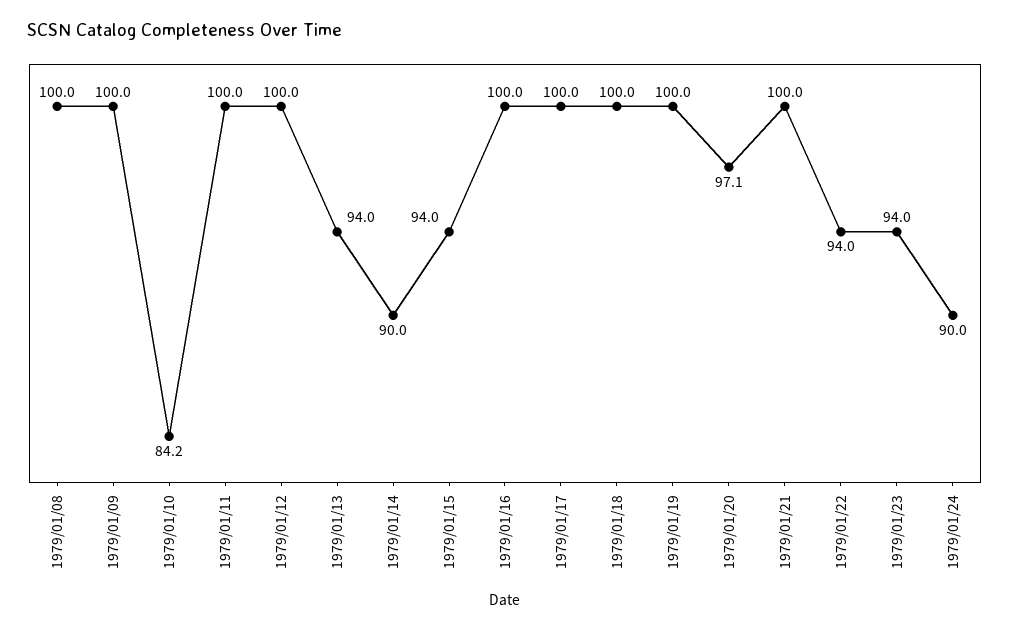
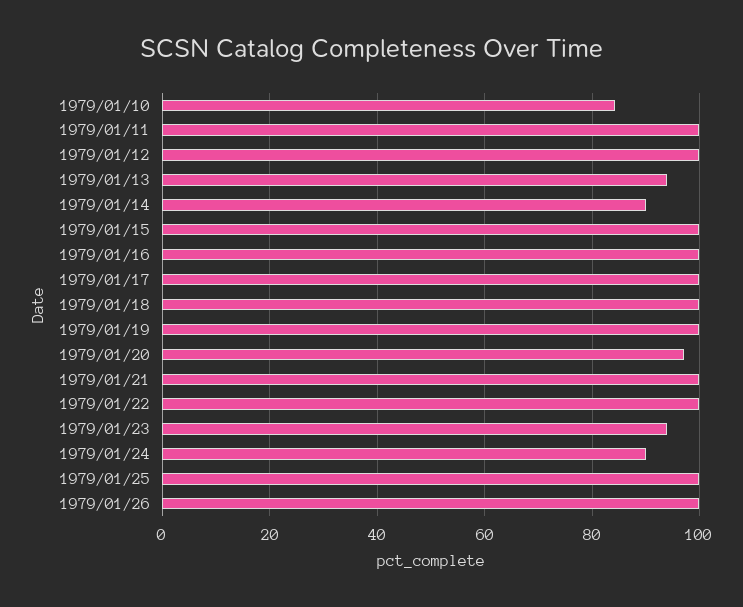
1979/01/08: 100 -> none
1979/01/09: 100 -> none
1979/01/15: 94 -> 100
1979/01/22: 94 -> 100
1979/01/25: none -> 100
1979/01/26: none -> 100

